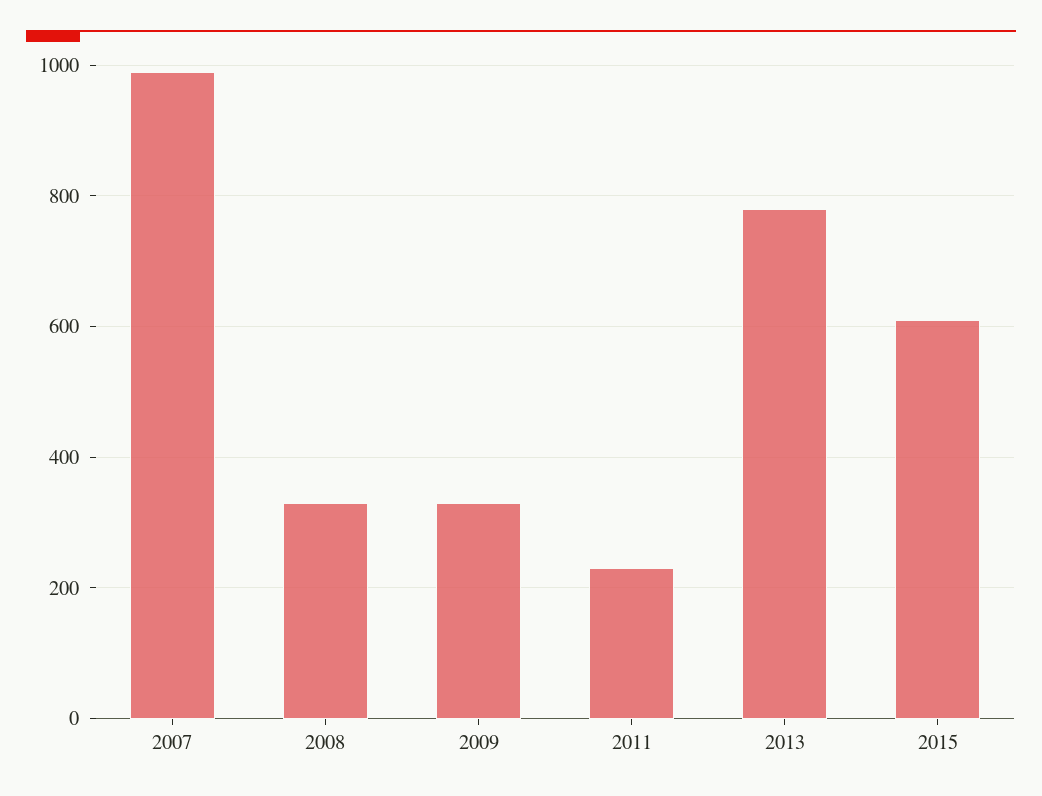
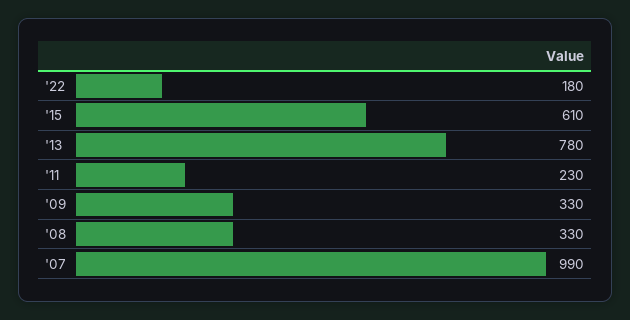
'22: none -> 180

